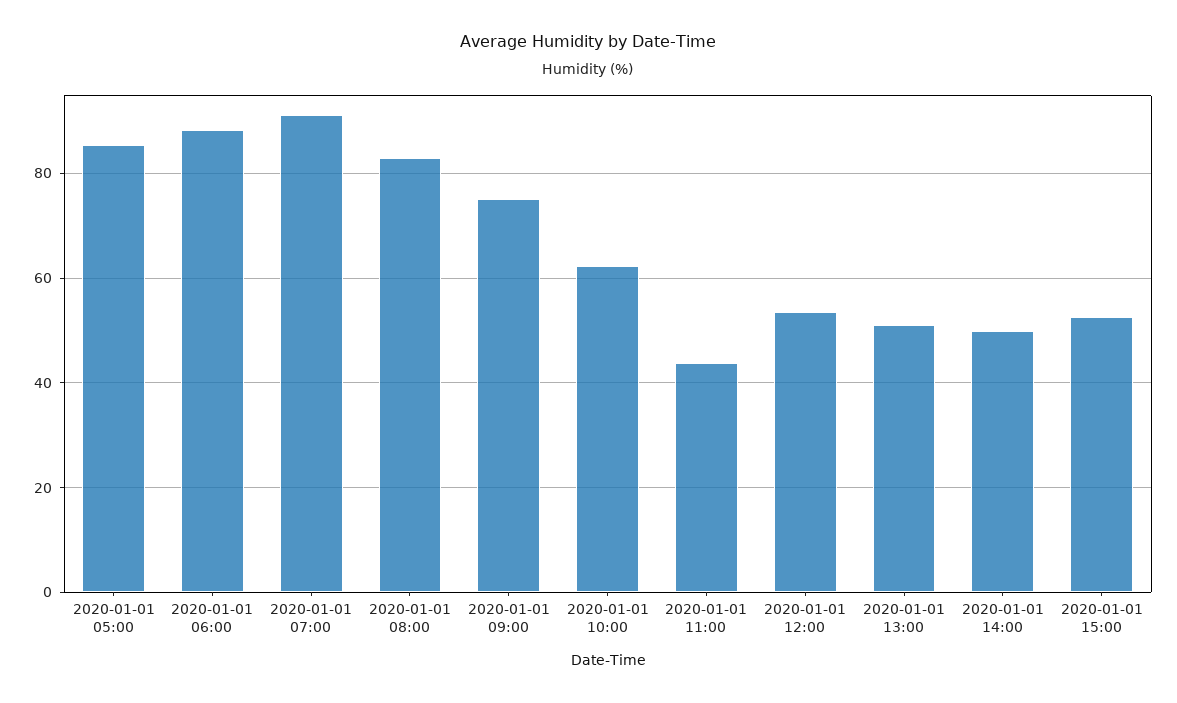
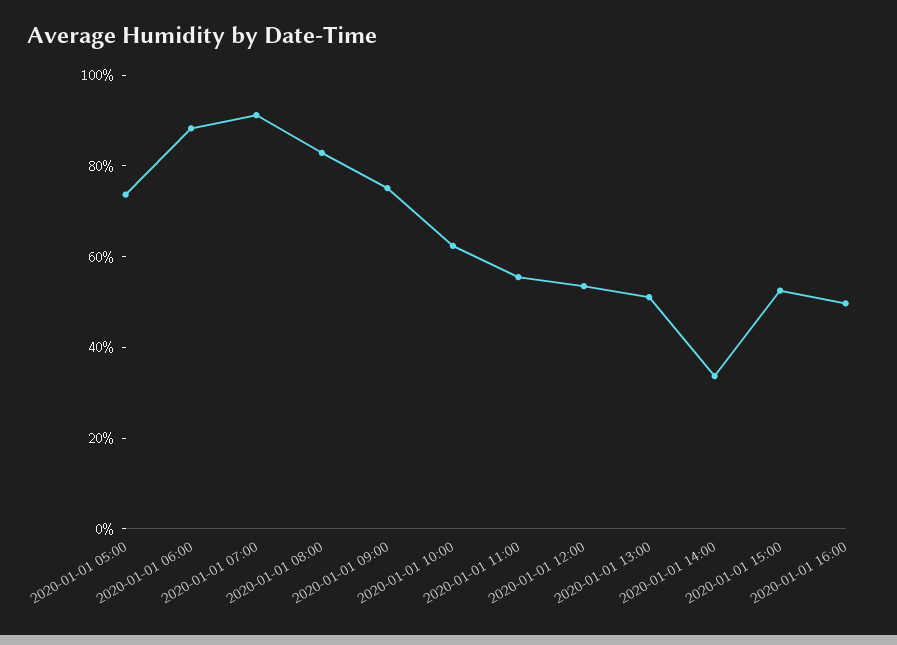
2020-01-01 05:00: 86 -> 75
2020-01-01 11:00: 44 -> 55
2020-01-01 14:00: 50 -> 35
2020-01-01 16:00: none -> 50

